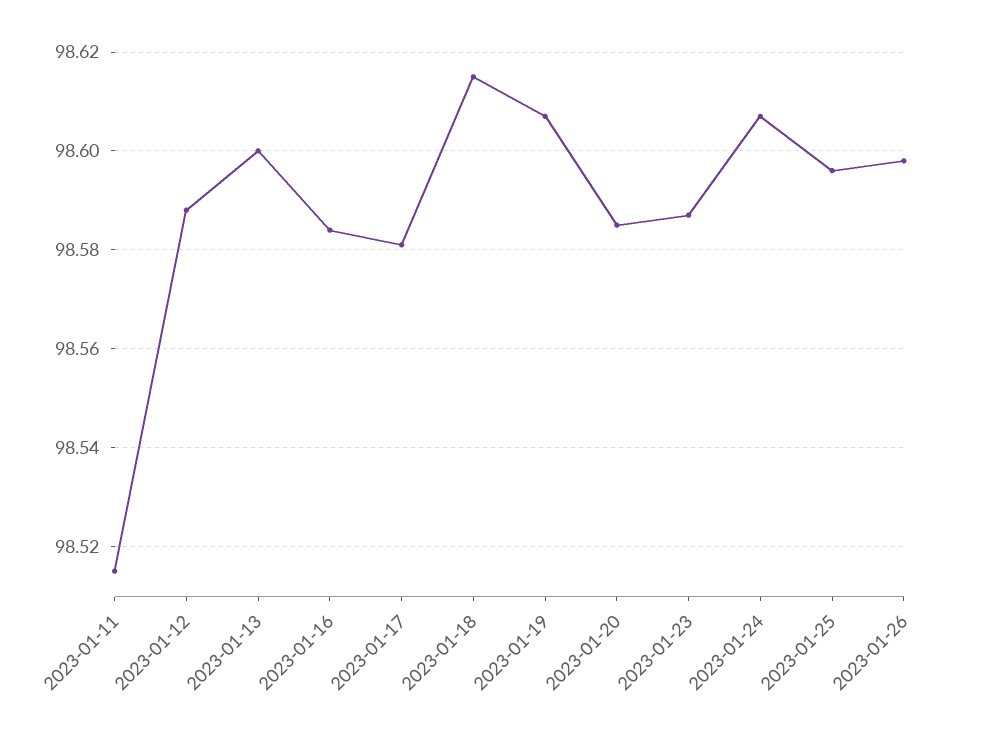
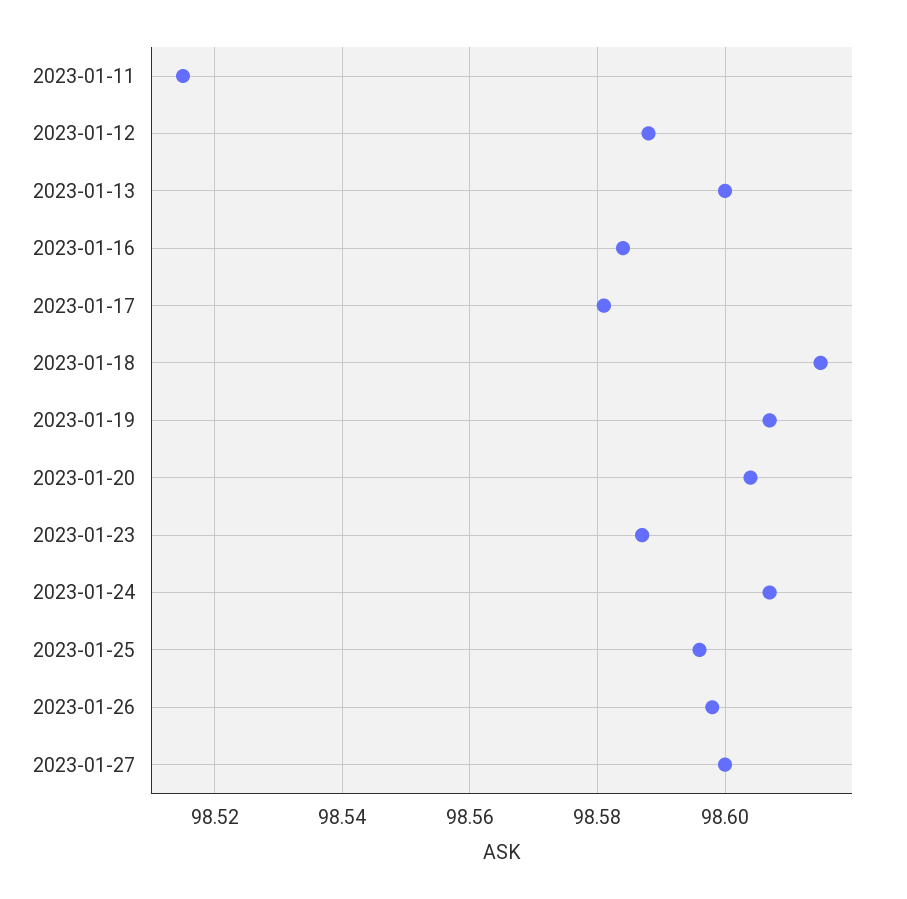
2023-01-20: 98.585 -> 98.605
2023-01-27: none -> 98.6

